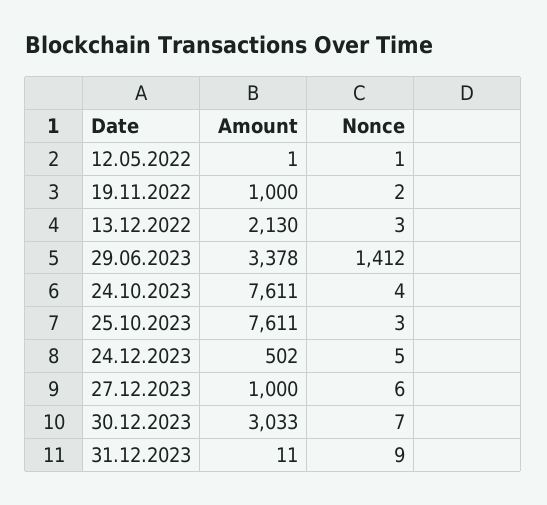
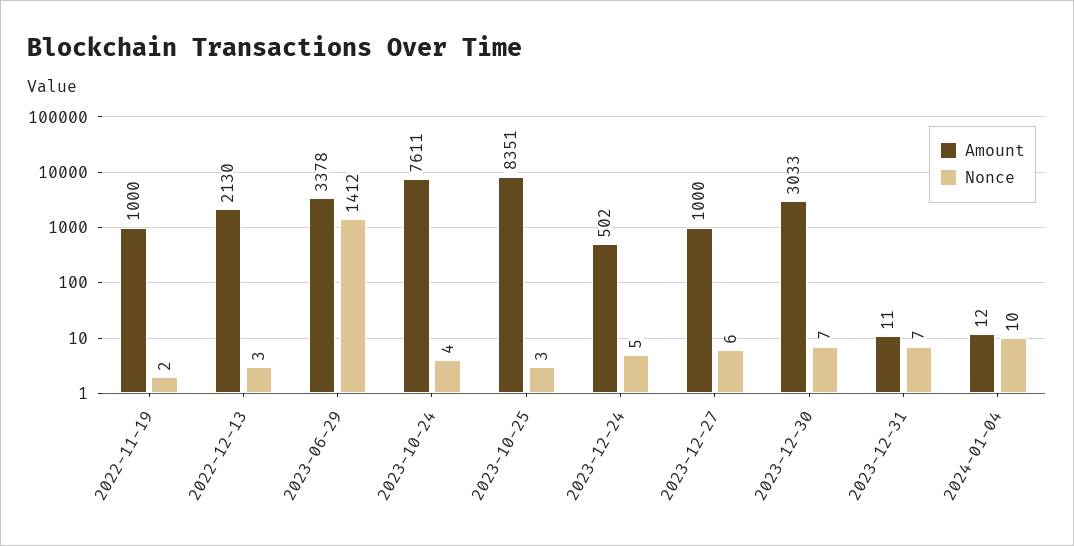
Amount, 12.05.2022: 1 -> none
Nonce, 12.05.2022: 1 -> none
Amount, 25.10.2023: 7611 -> 8351
Nonce, 31.12.2023: 9 -> 7
Amount, 2024-01-04: none -> 12
Nonce, 2024-01-04: none -> 10

